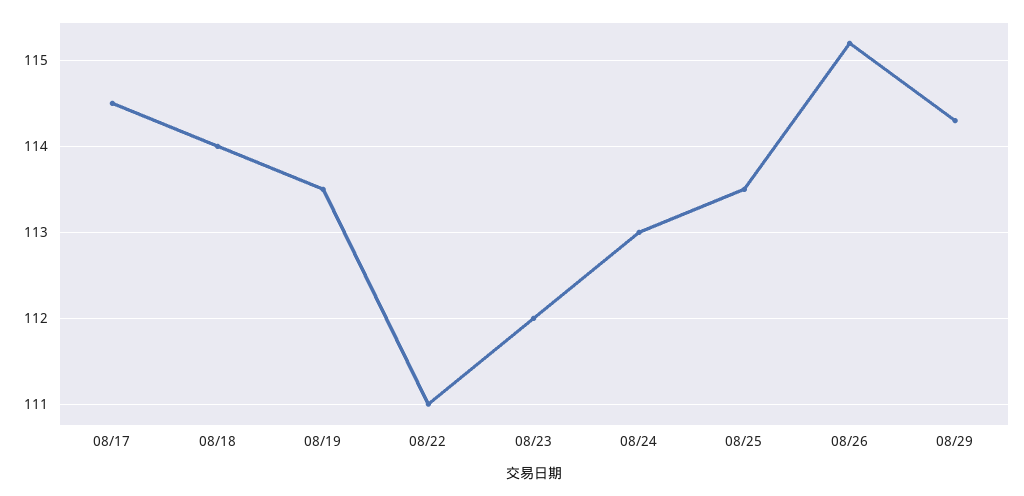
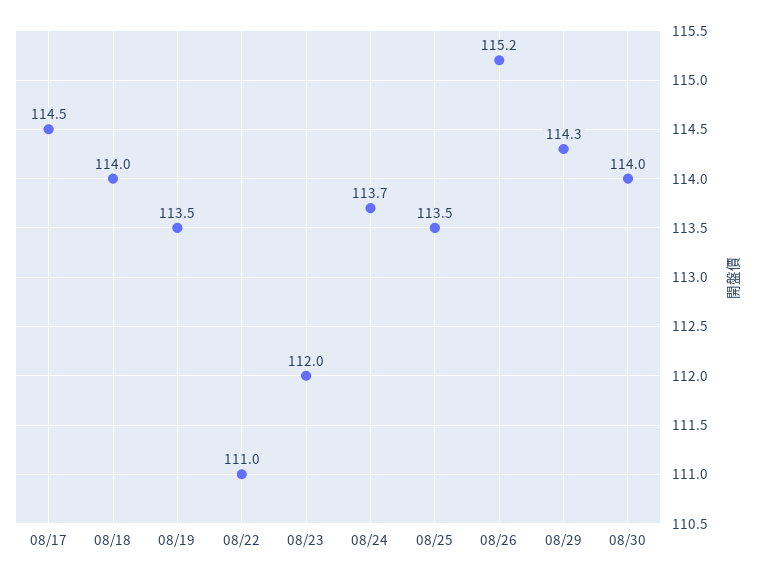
08/24: 113 -> 113.7
08/30: none -> 114

